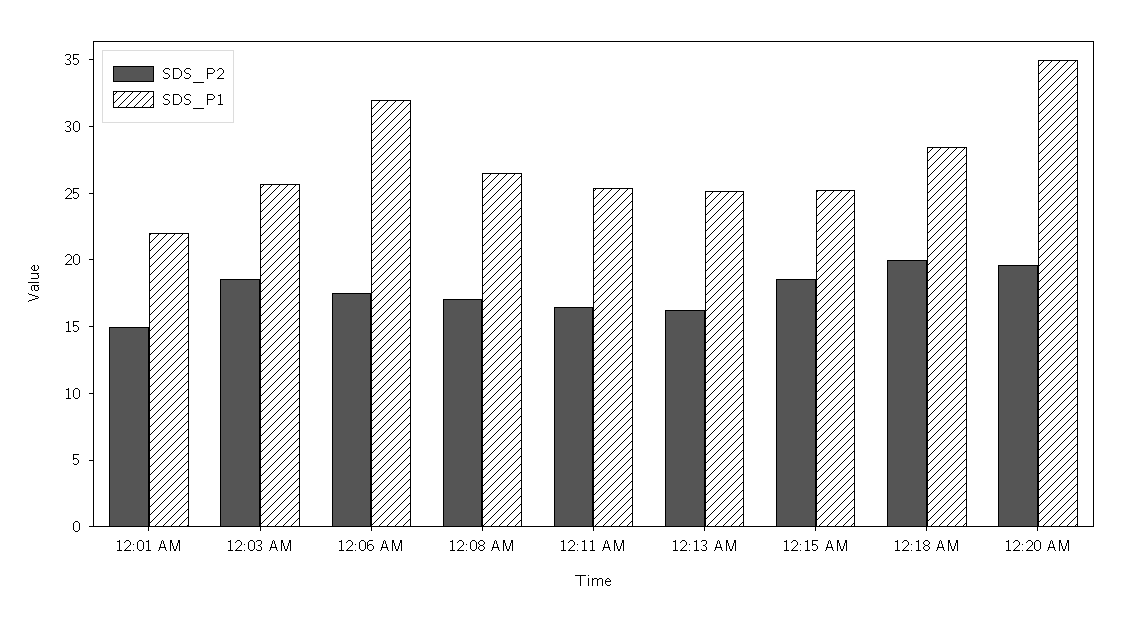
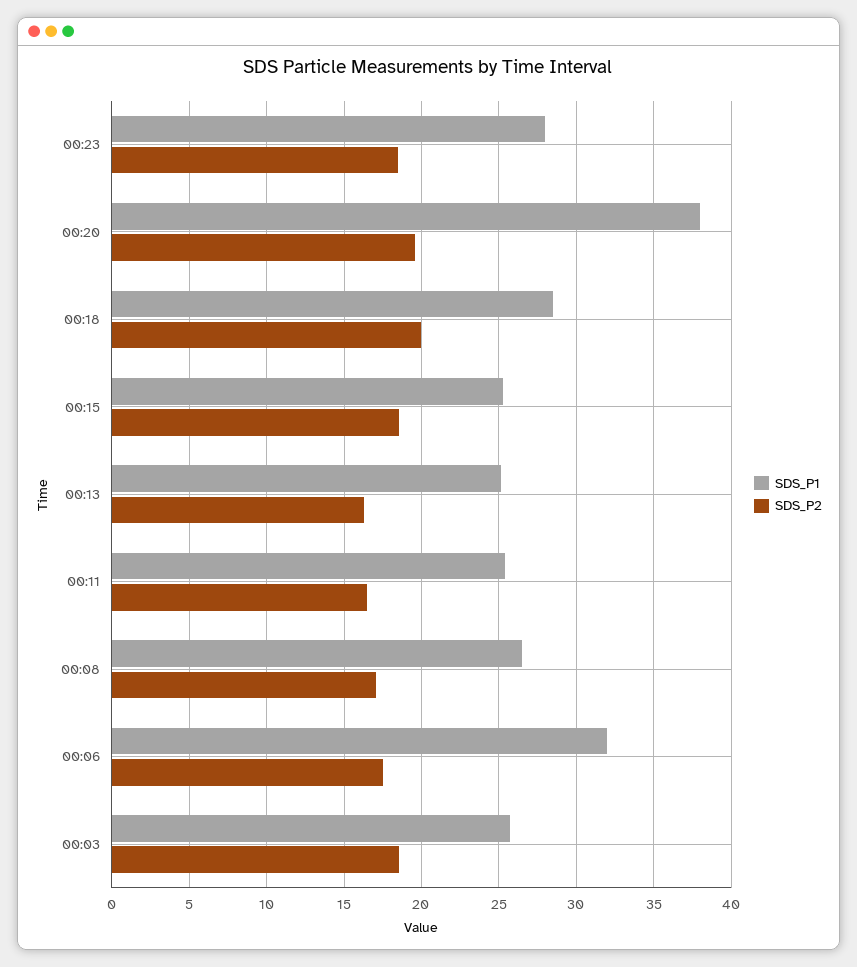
SDS_P2, 12:01 AM: 15 -> none
SDS_P1, 12:01 AM: 22 -> none
SDS_P1, 12:20 AM: 35 -> 38
SDS_P1, 00:23: none -> 28
SDS_P2, 00:23: none -> 18.5

